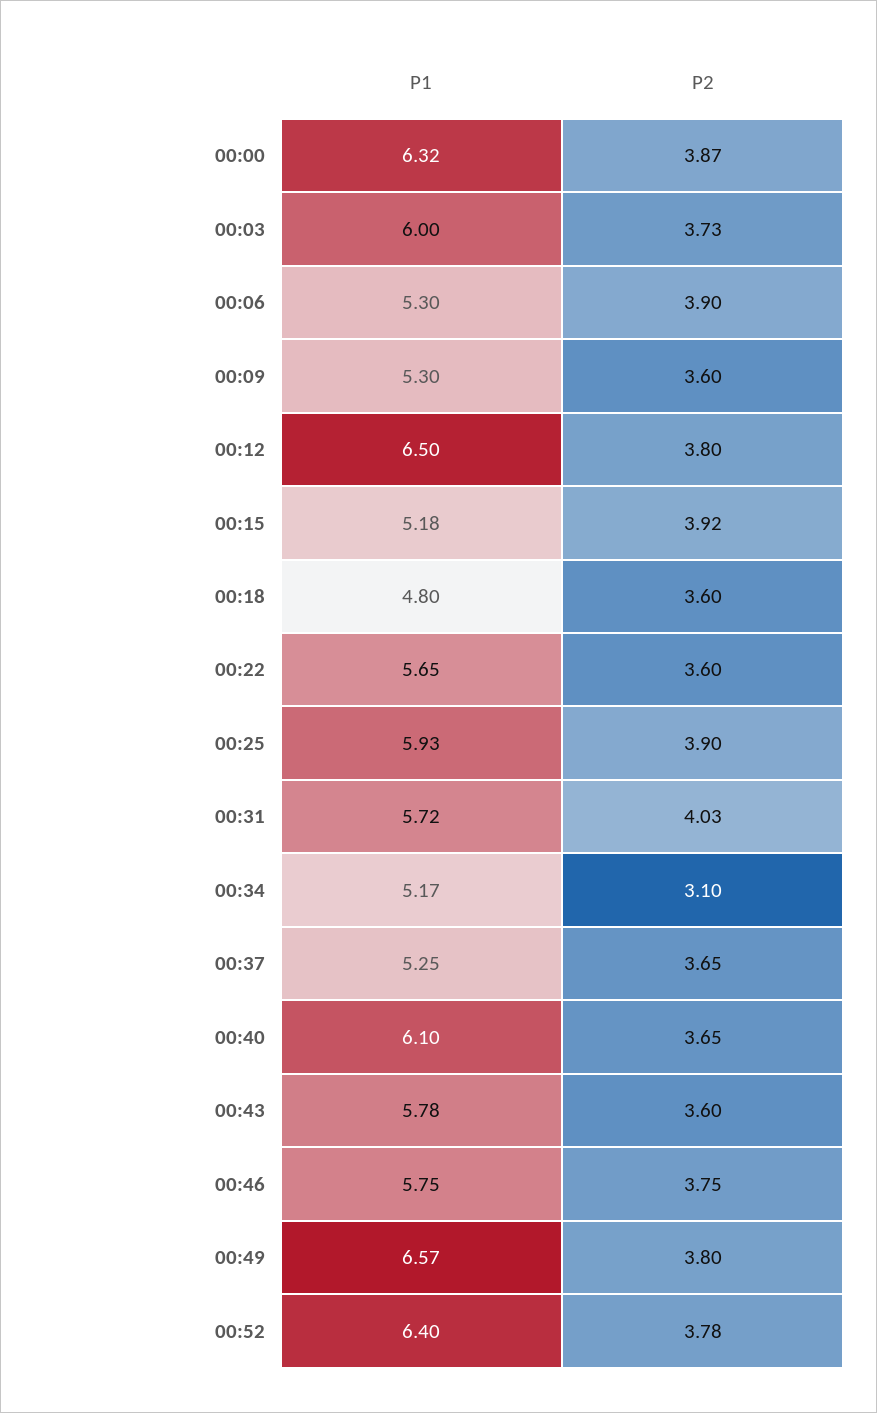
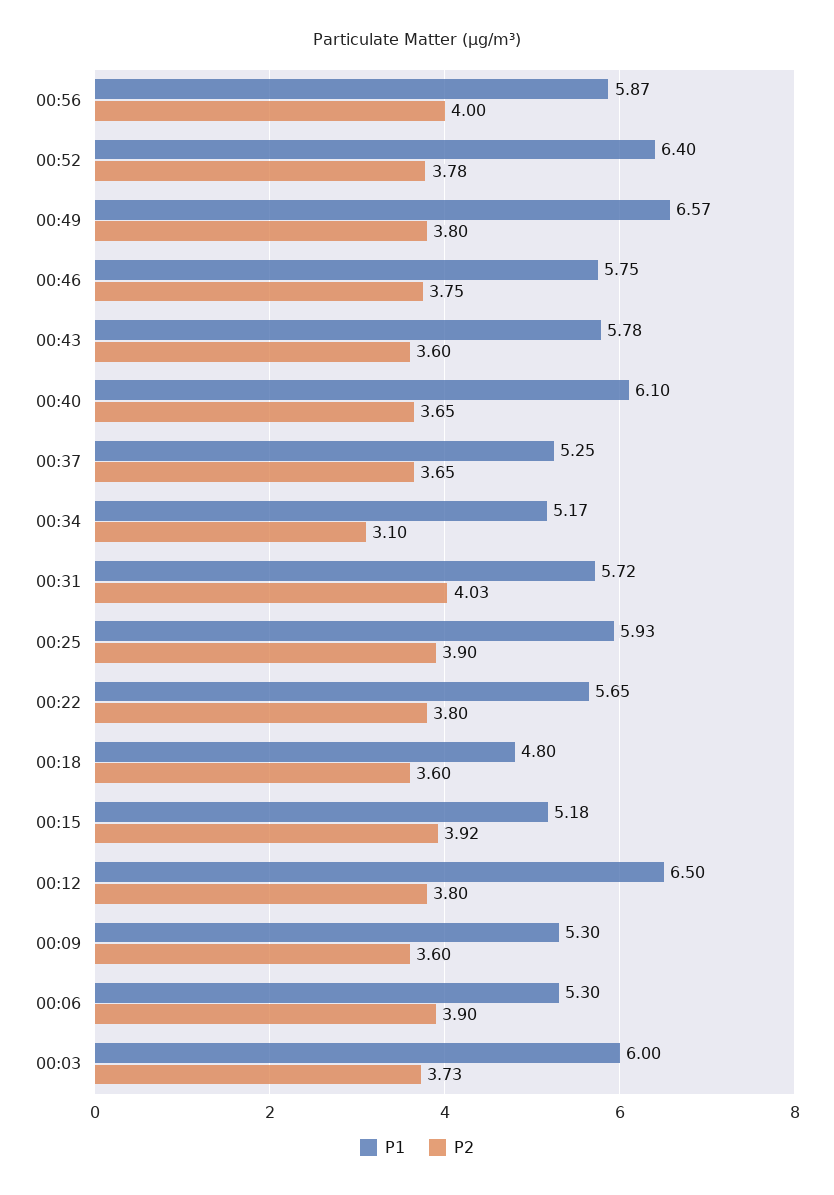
P1, 00:00: 6.32 -> none
P2, 00:00: 3.87 -> none
P2, 00:22: 3.6 -> 3.8
P1, 00:56: none -> 5.87
P2, 00:56: none -> 4

